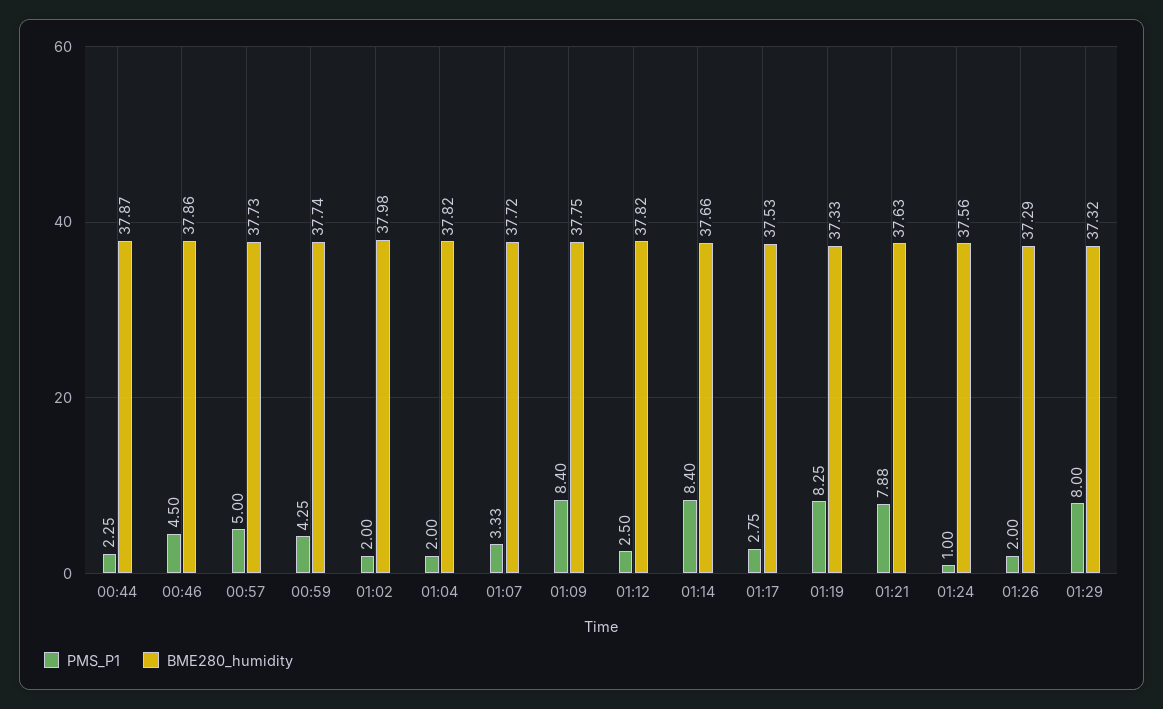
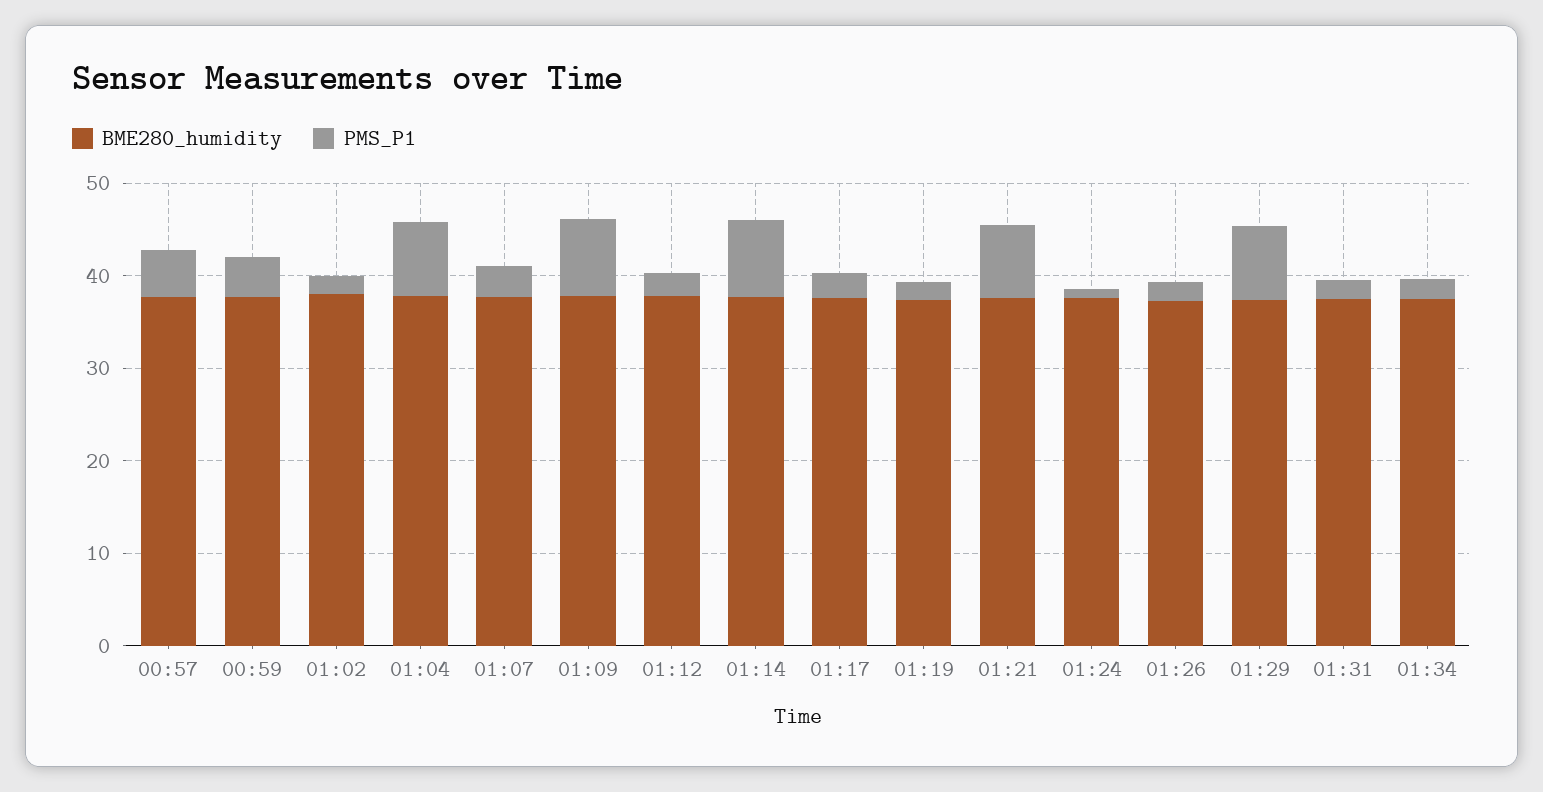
PMS_P1, 00:44: 2.25 -> none
BME280_humidity, 00:44: 37.87 -> none
PMS_P1, 00:46: 4.5 -> none
BME280_humidity, 00:46: 37.86 -> none
PMS_P1, 01:04: 2 -> 8
PMS_P1, 01:19: 8.25 -> 2
BME280_humidity, 01:31: none -> 38
PMS_P1, 01:31: none -> 2
BME280_humidity, 01:34: none -> 38
PMS_P1, 01:34: none -> 2

